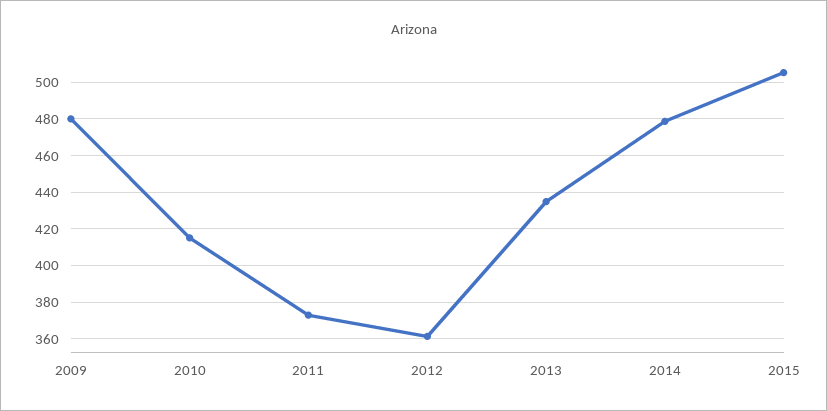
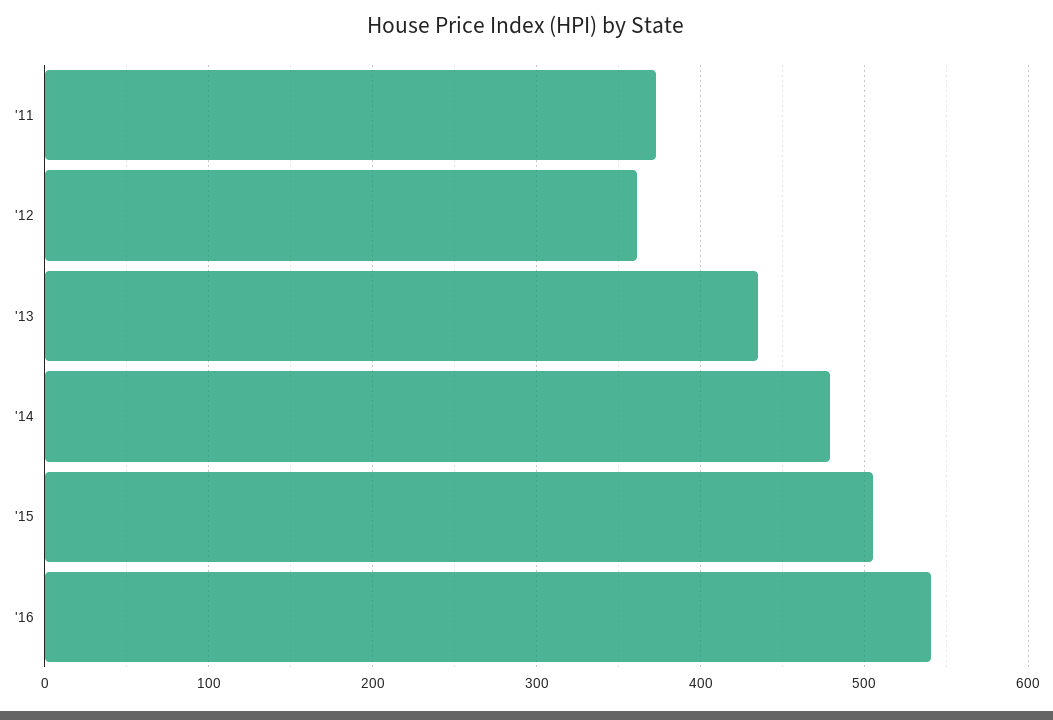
2009: 480 -> none
2010: 415 -> none
'16: none -> 540

